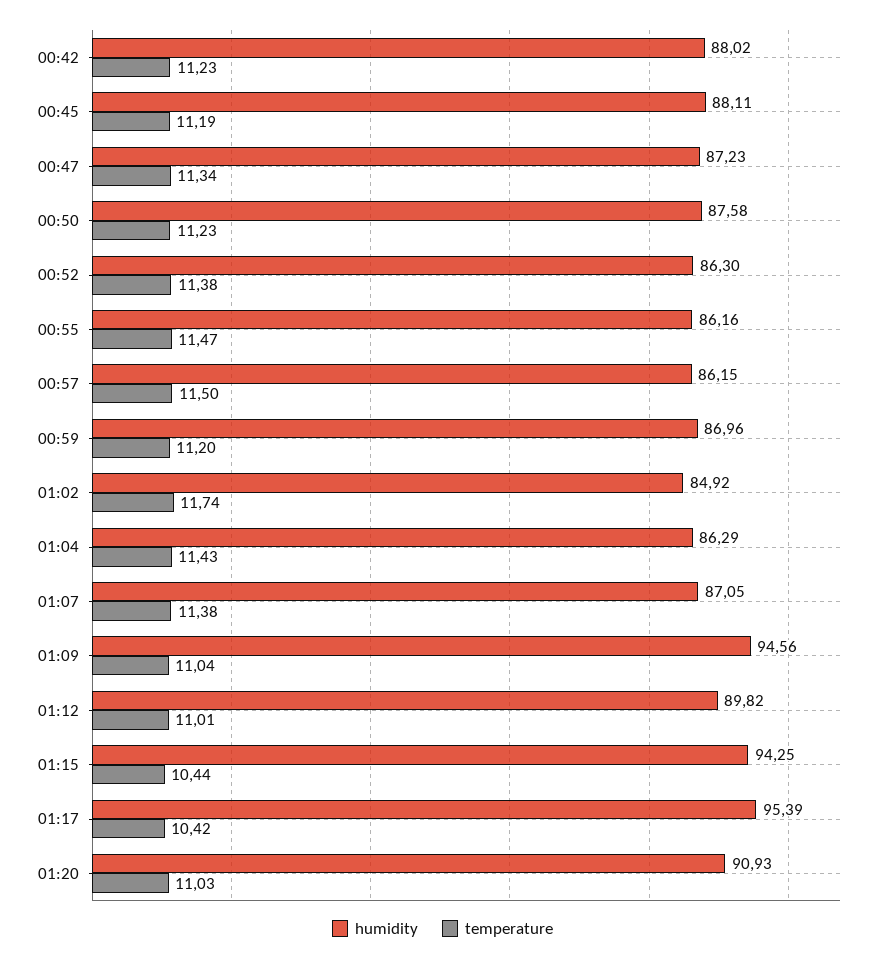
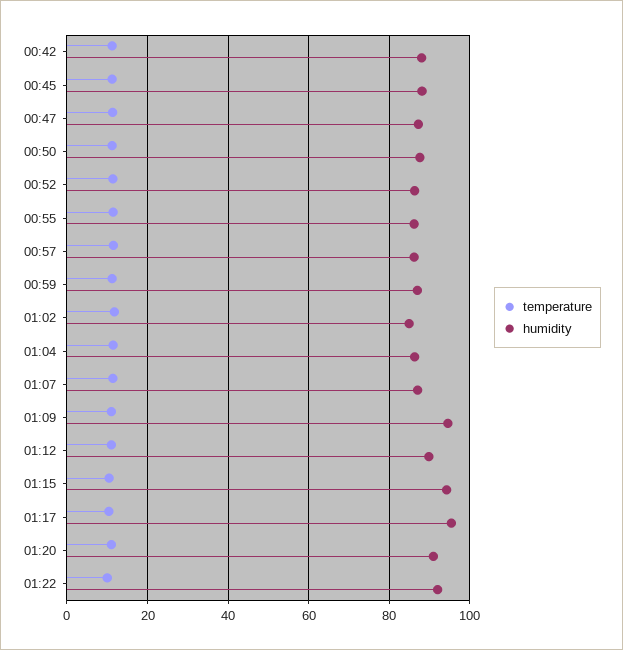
temperature, 01:22: none -> 10
humidity, 01:22: none -> 92

